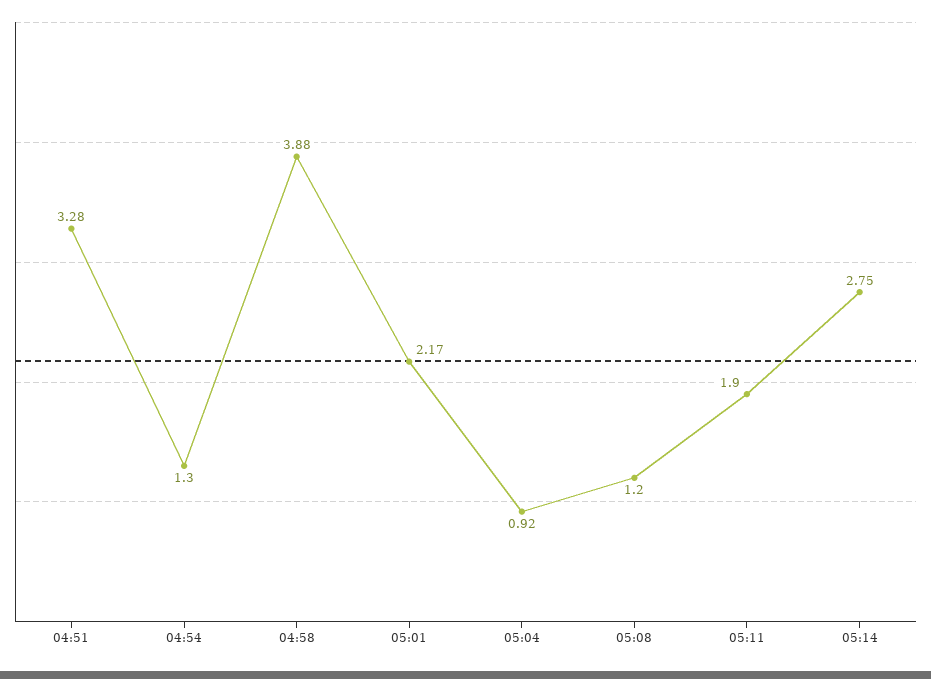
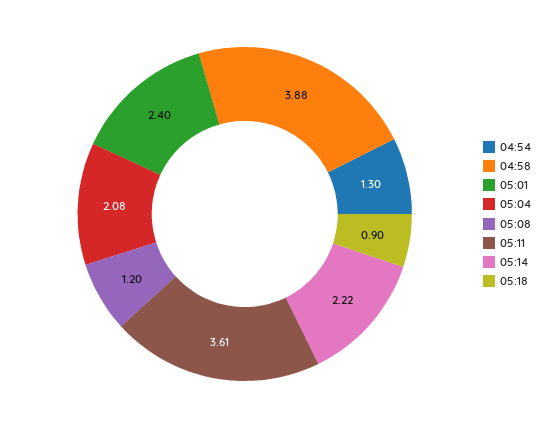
04:51: 3.28 -> none
05:01: 2.17 -> 2.4
05:04: 0.92 -> 2.08
05:11: 1.9 -> 3.61
05:14: 2.75 -> 2.22
05:18: none -> 0.9

